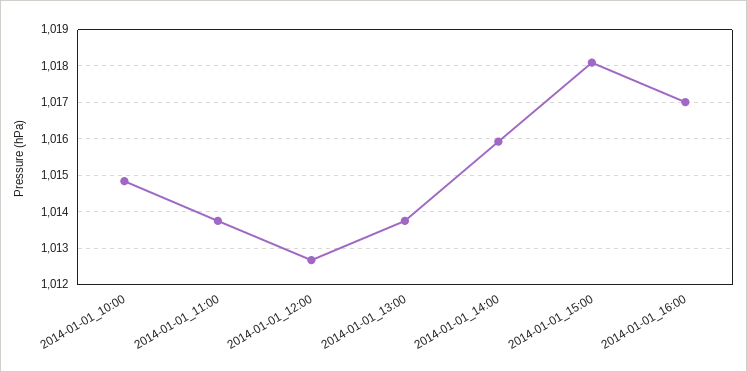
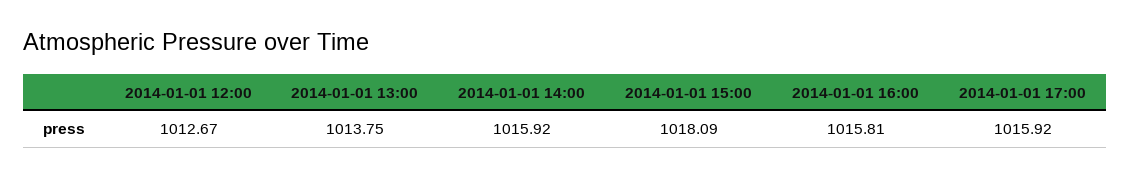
2014-01-01_10:00: 1014.8 -> none
2014-01-01_11:00: 1013.8 -> none
2014-01-01_16:00: 1017 -> 1015.81
2014-01-01 17:00: none -> 1015.92

